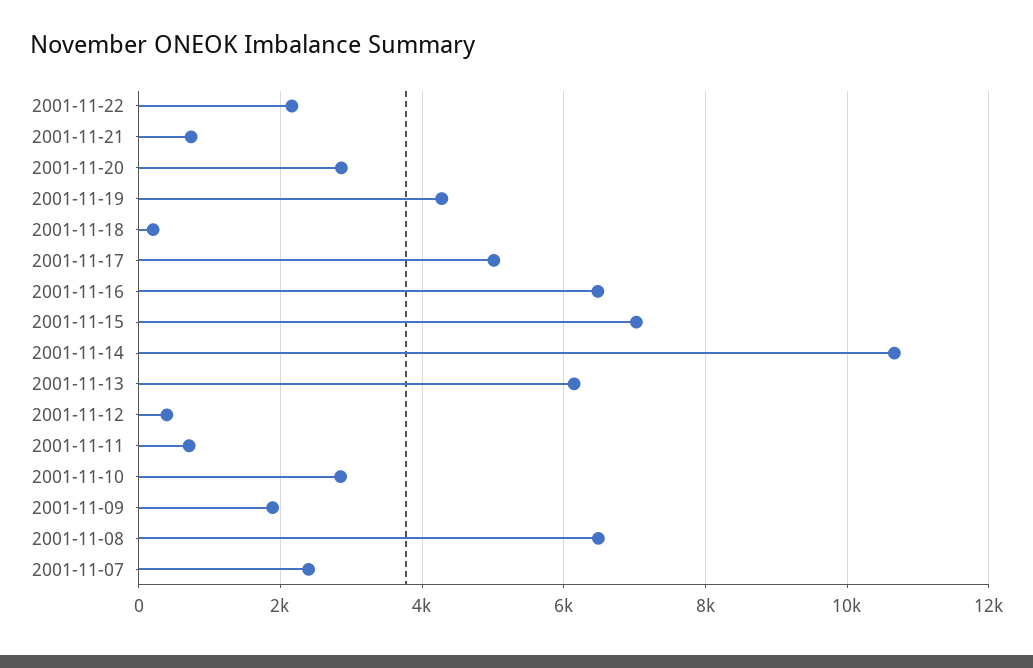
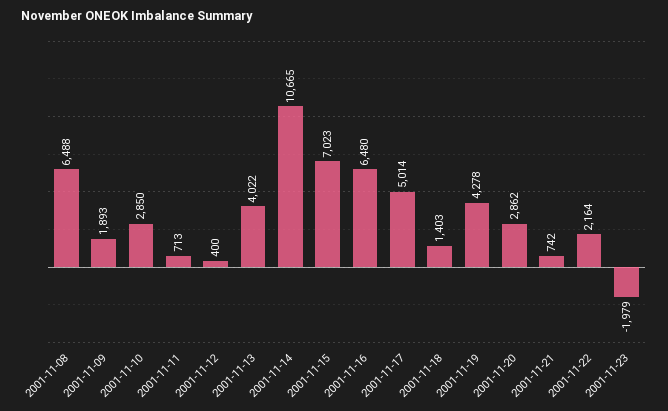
2001-11-18: 200 -> 1403
2001-11-13: 6200 -> 4022
2001-11-07: 2400 -> none
2001-11-23: none -> -1979

